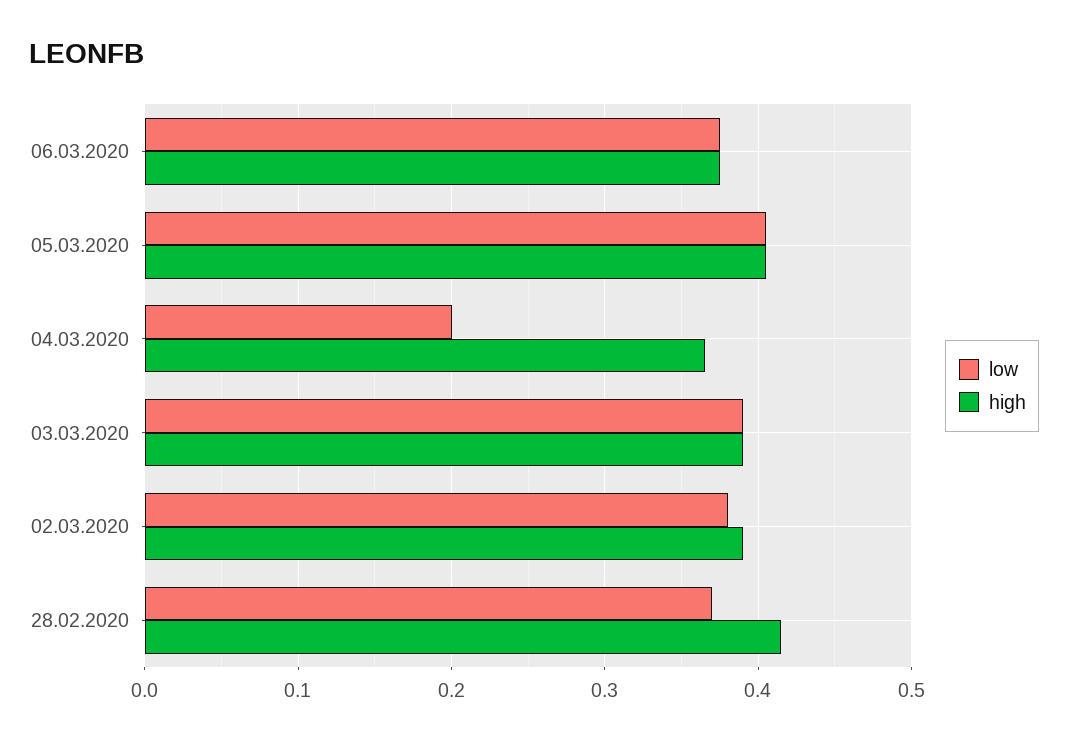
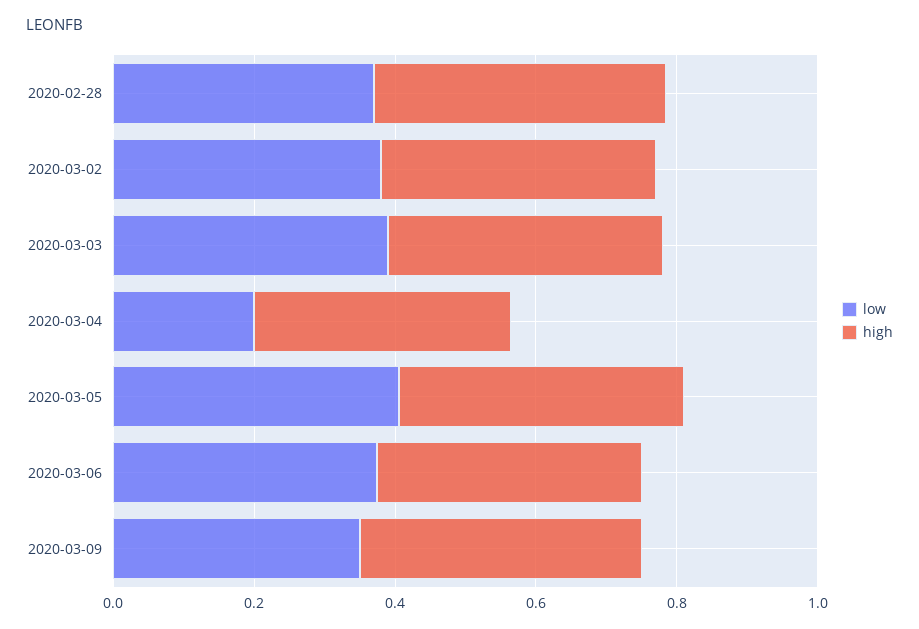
low, 2020-03-09: none -> 0.35
high, 2020-03-09: none -> 0.4

